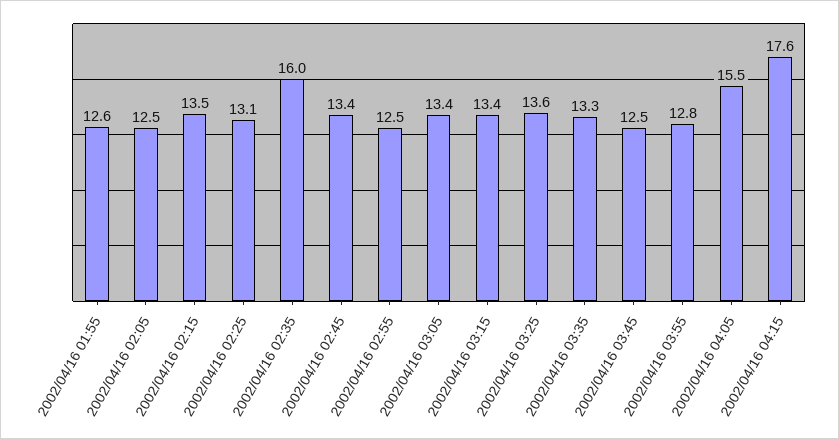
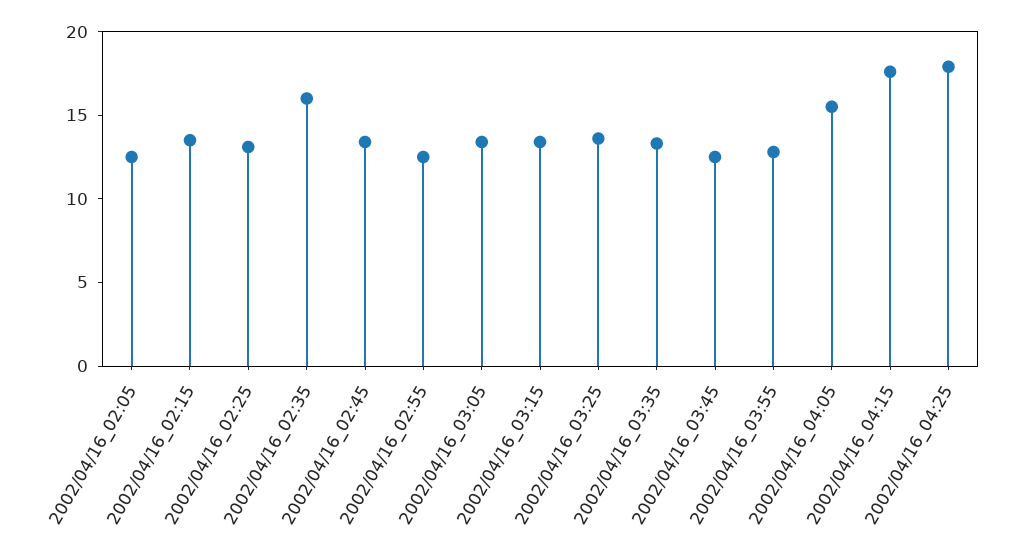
2002/04/16 01:55: 12.6 -> none
2002/04/16_04:25: none -> 18

